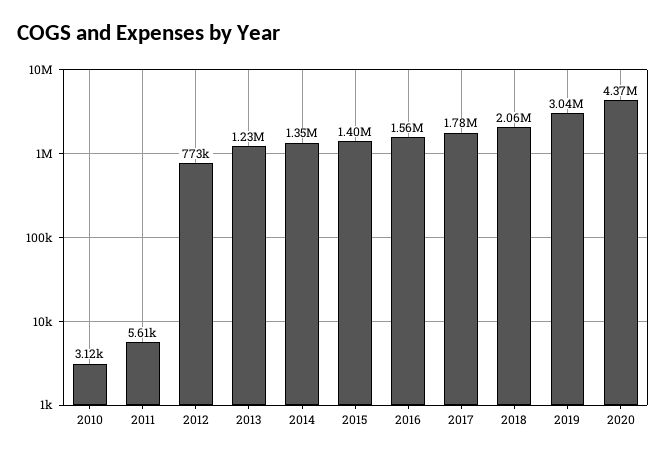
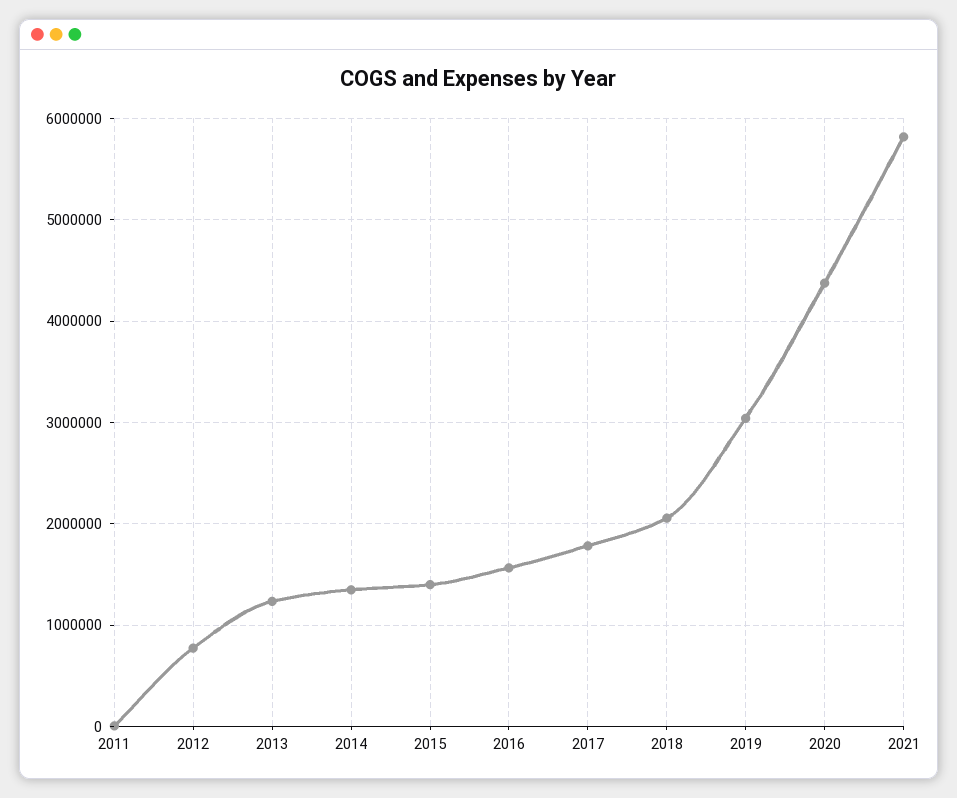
2010: 3120 -> none
2021: none -> 5800000

